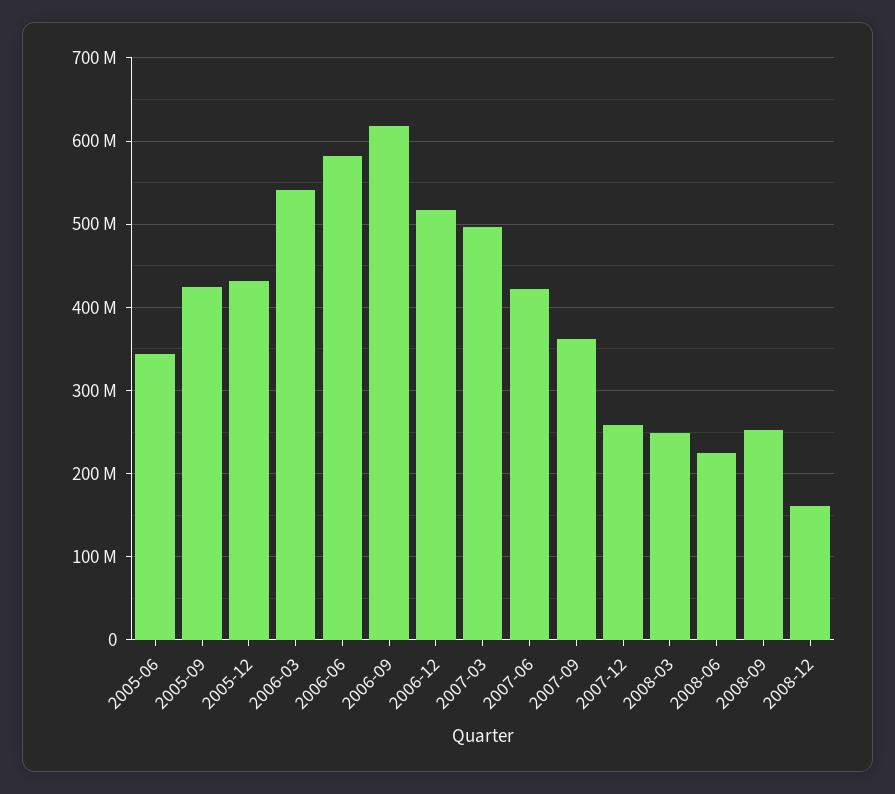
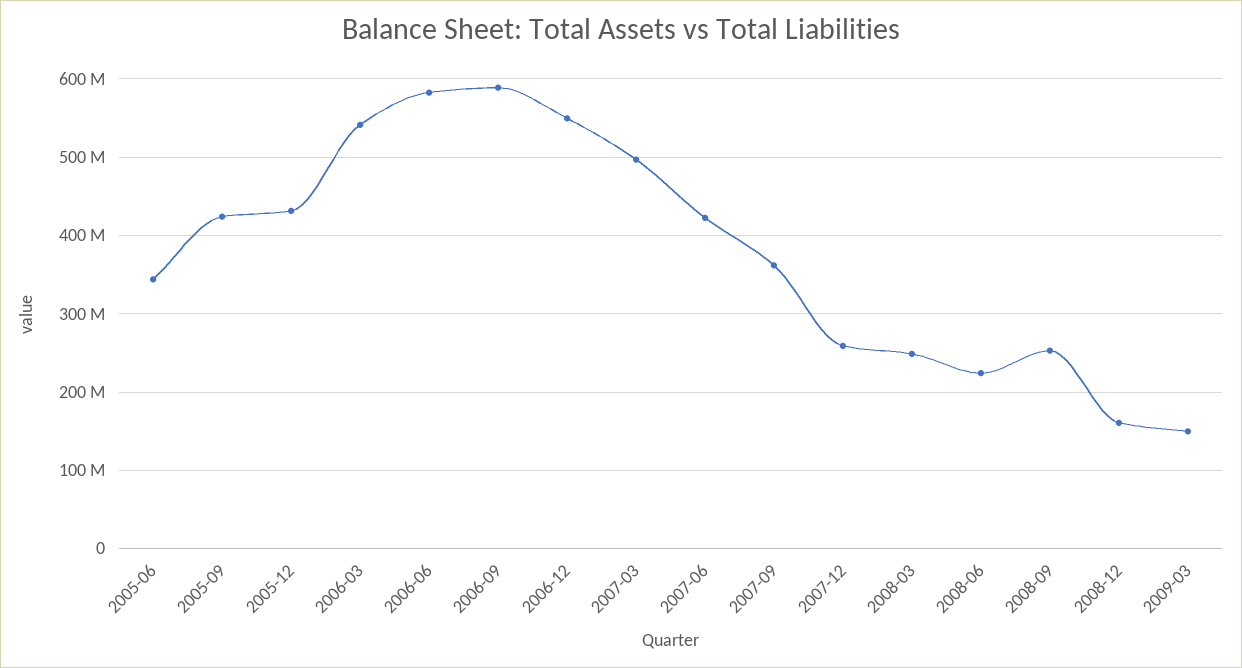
2006-09: 620000000 -> 590000000
2006-12: 520000000 -> 550000000
2009-03: none -> 150000000

